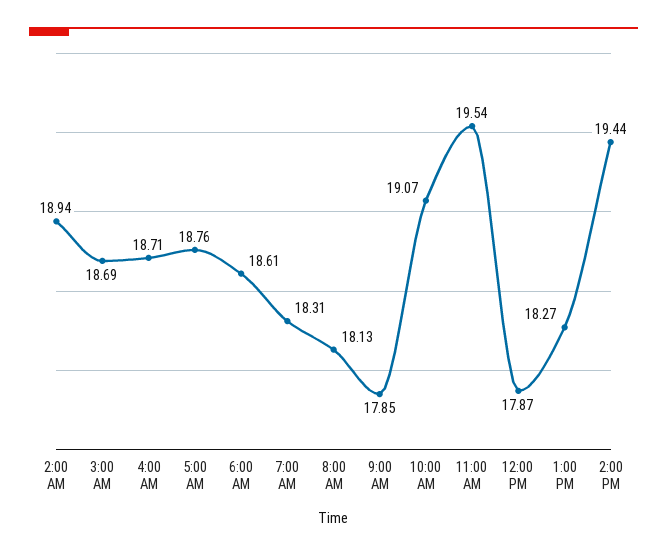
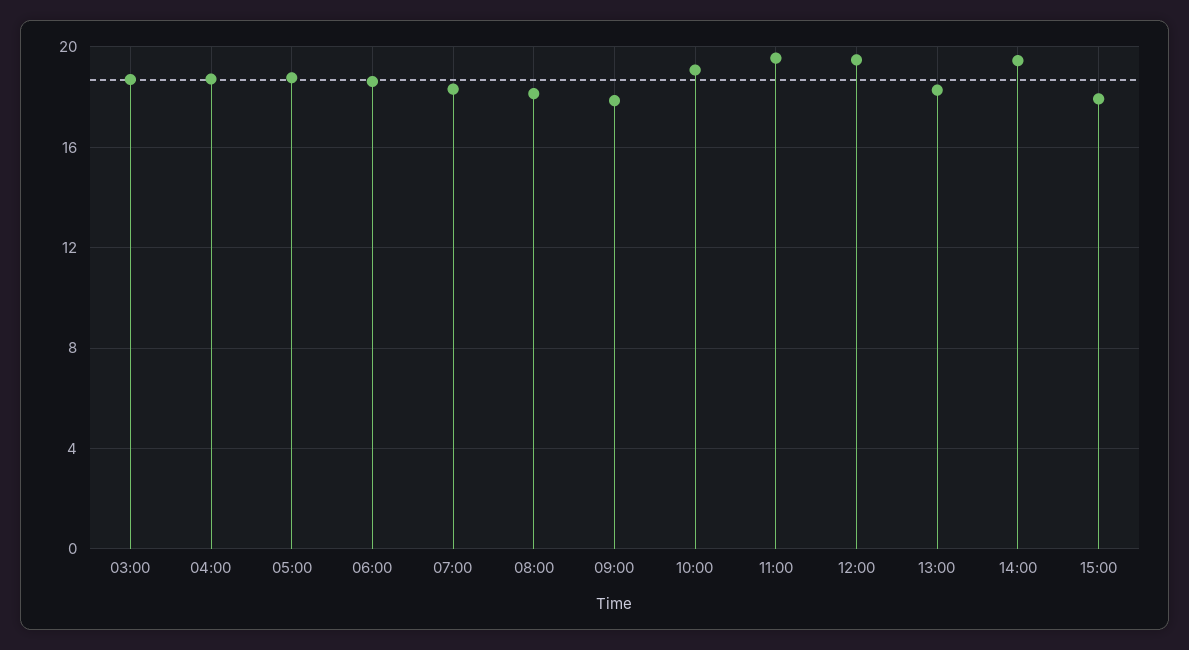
2:00 AM: 18.94 -> none
12:00 PM: 17.87 -> 19.5
15:00: none -> 18

